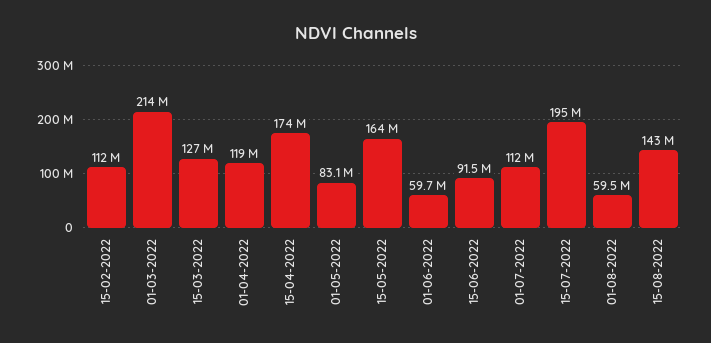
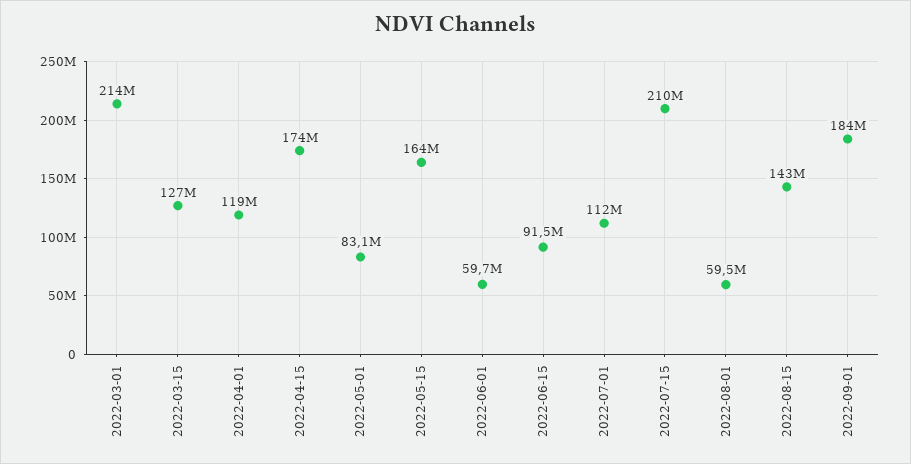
15-02-2022: 112000000 -> none
15-07-2022: 195000000 -> 210000000
2022-09-01: none -> 184000000

